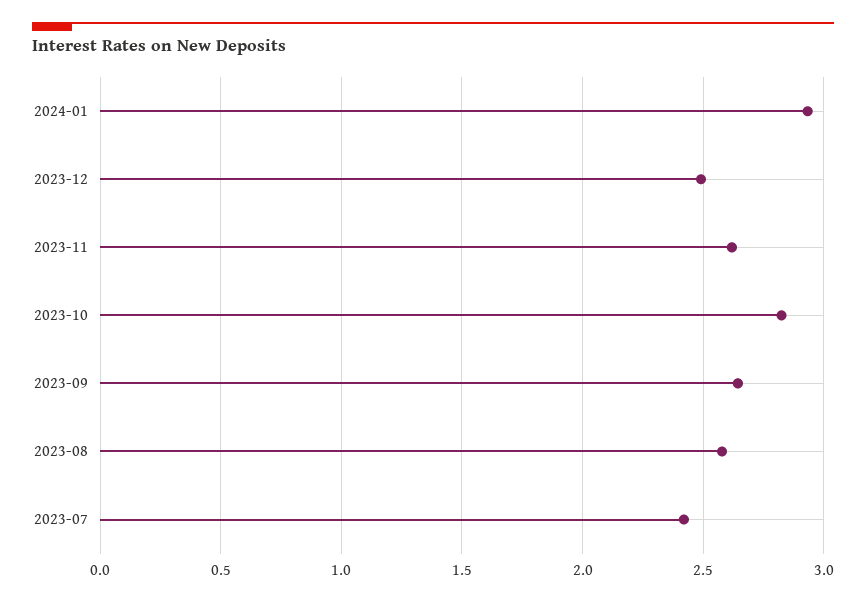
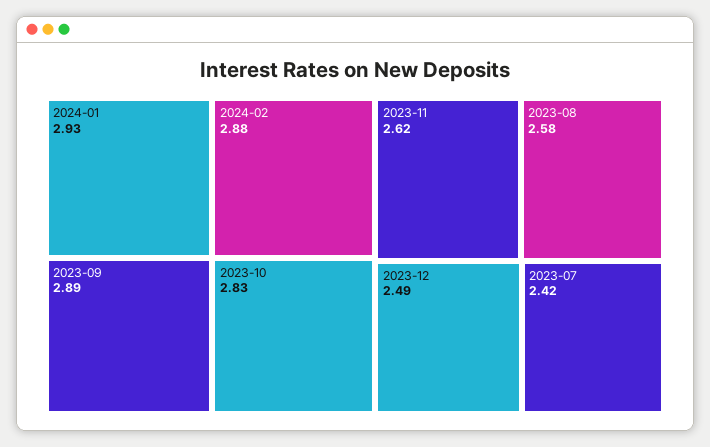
2023-09: 2.65 -> 2.89
2024-02: none -> 2.88

